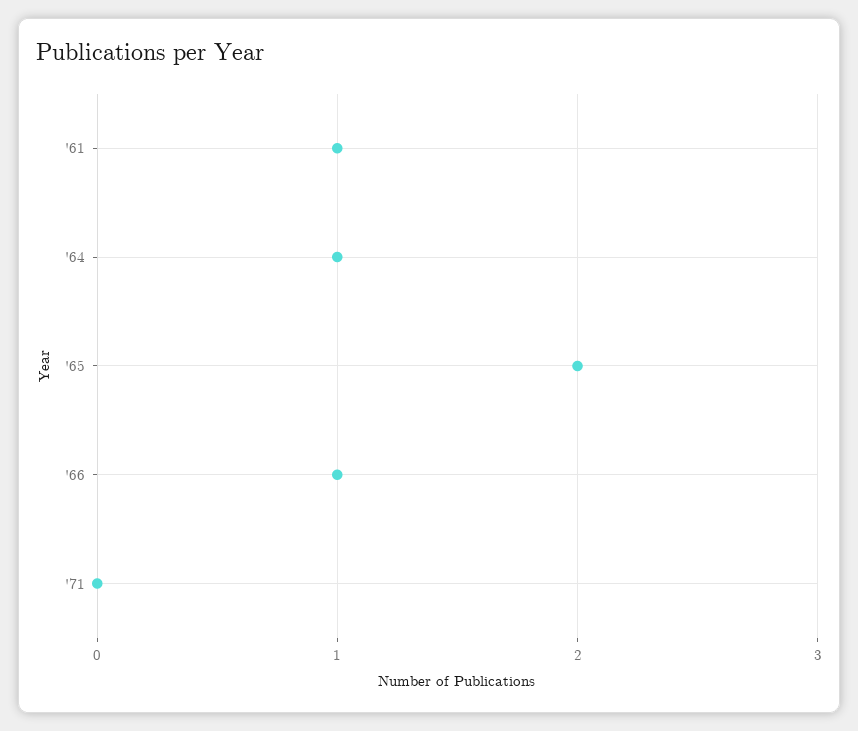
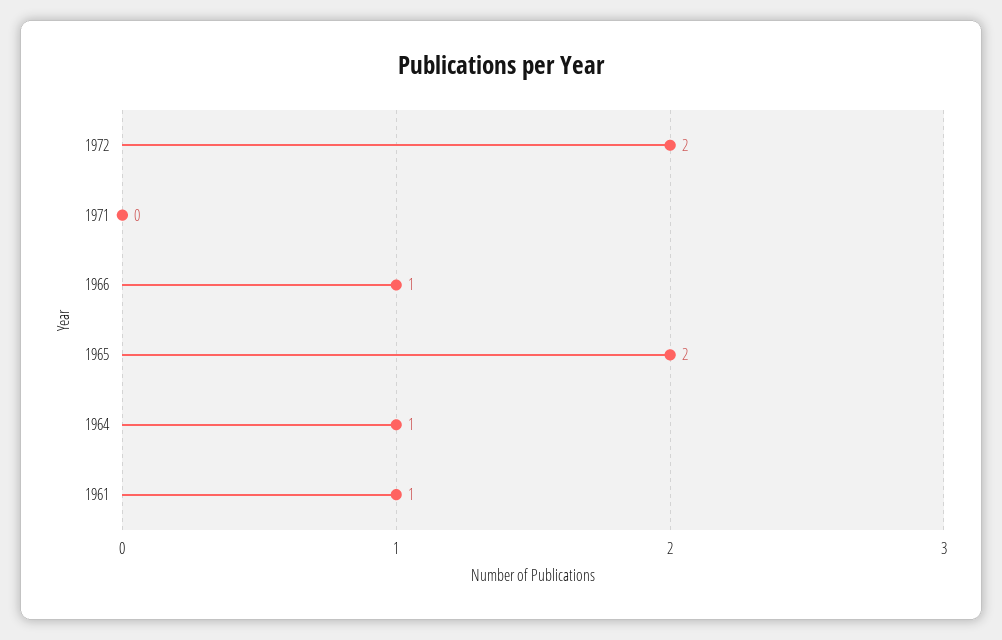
1972: none -> 2

